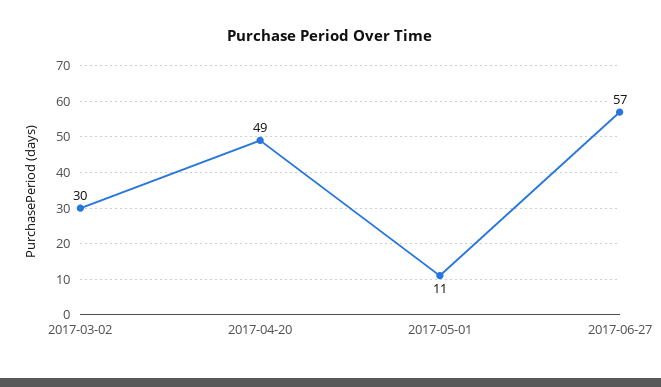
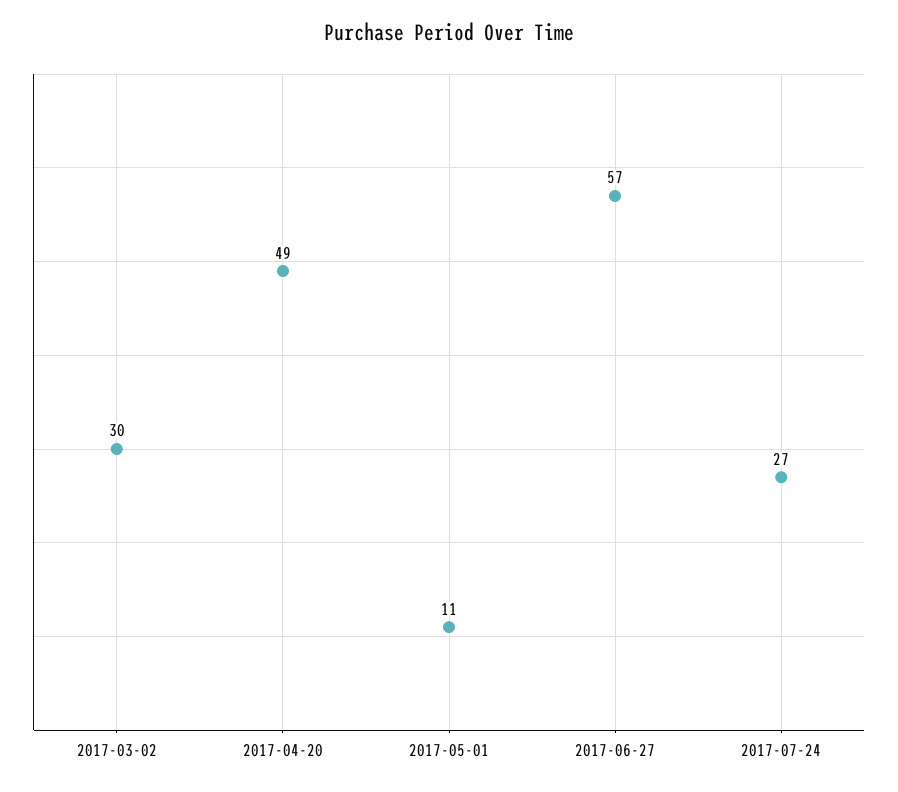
2017-07-24: none -> 27

